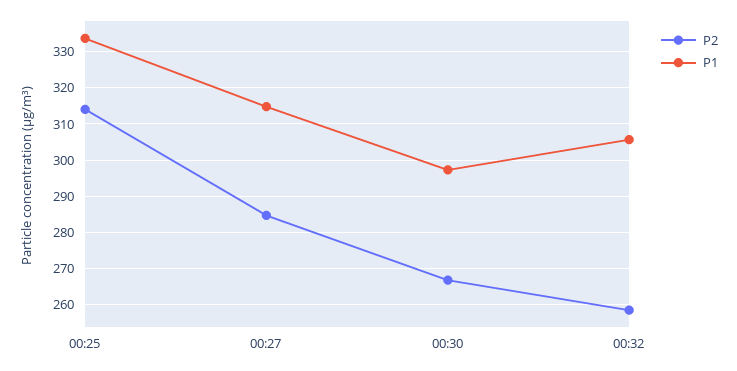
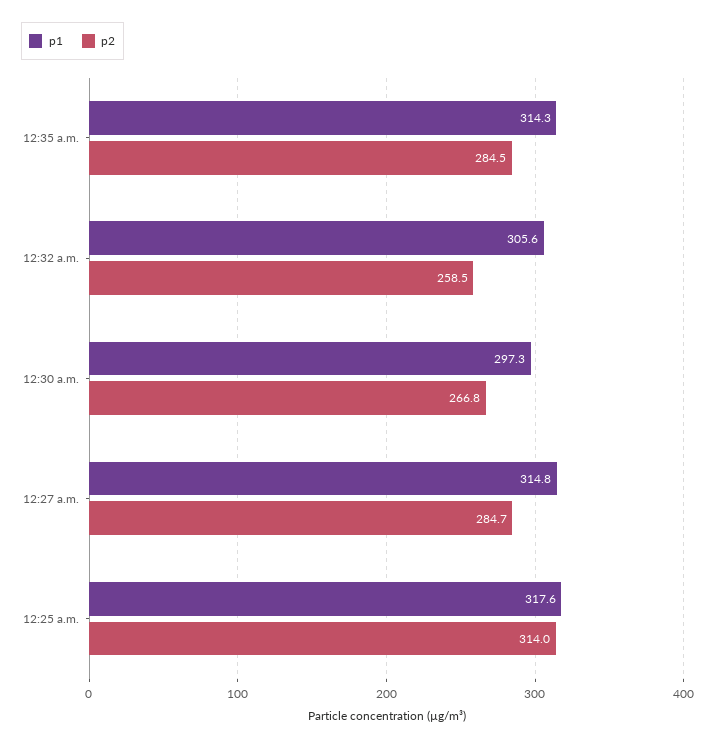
P1, 00:25: 334 -> 317.6
P1, 12:35 a.m.: none -> 314.3
P2, 12:35 a.m.: none -> 284.5

